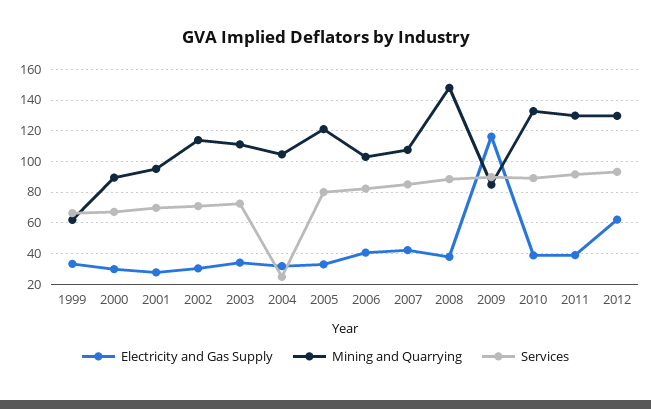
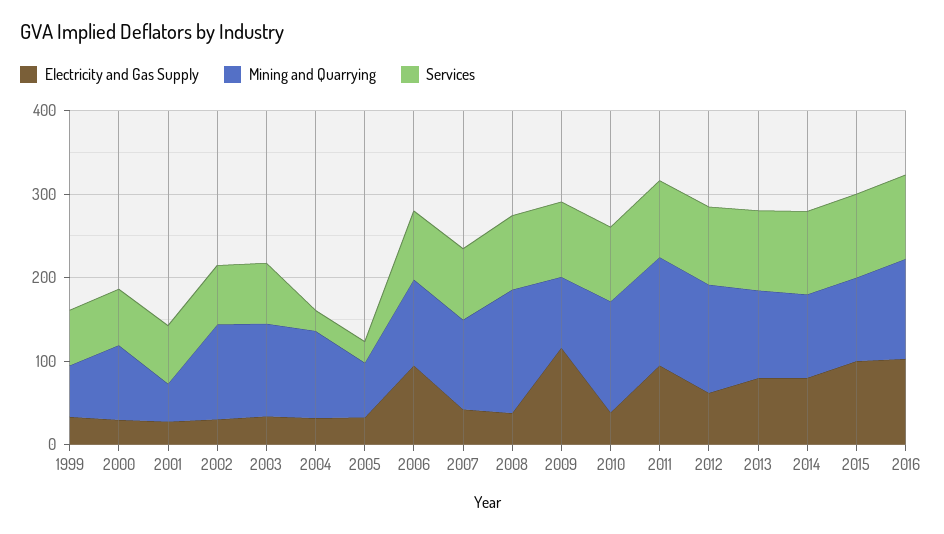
Mining and Quarrying, 2001: 95 -> 40
Mining and Quarrying, 2005: 120 -> 60
Services, 2005: 80 -> 20
Electricity and Gas Supply, 2006: 40 -> 100
Electricity and Gas Supply, 2011: 40 -> 100
Electricity and Gas Supply, 2013: none -> 80
Mining and Quarrying, 2013: none -> 100
Services, 2013: none -> 100
Electricity and Gas Supply, 2014: none -> 80
Mining and Quarrying, 2014: none -> 100
Services, 2014: none -> 100
Electricity and Gas Supply, 2015: none -> 100
Mining and Quarrying, 2015: none -> 100
Services, 2015: none -> 100
Electricity and Gas Supply, 2016: none -> 100
Mining and Quarrying, 2016: none -> 120
Services, 2016: none -> 100

